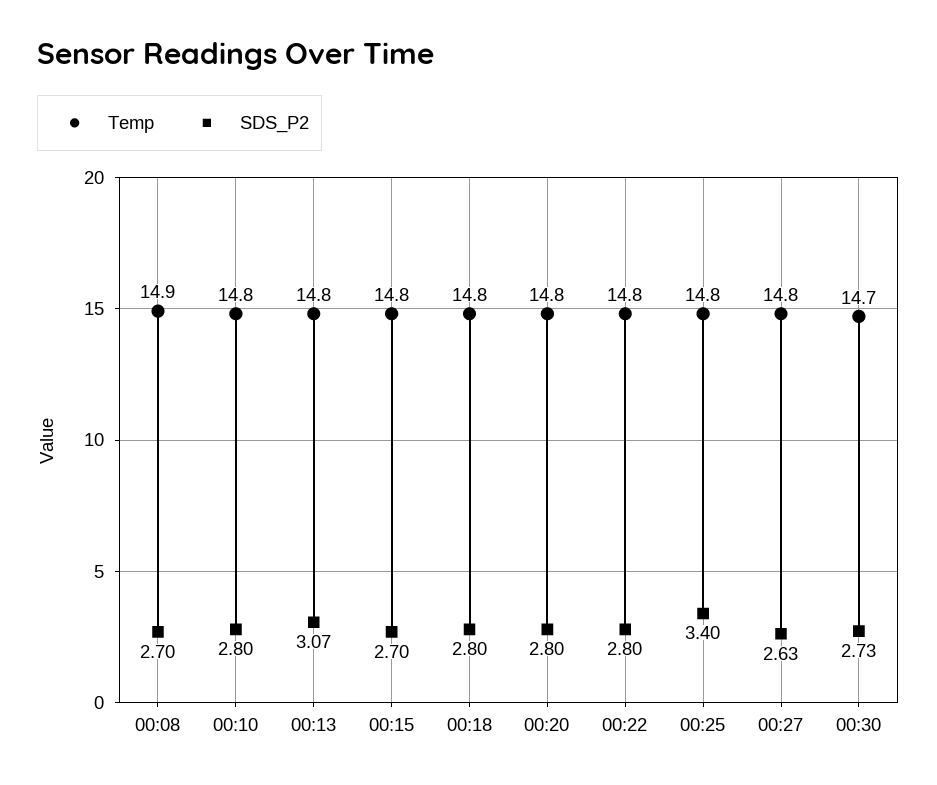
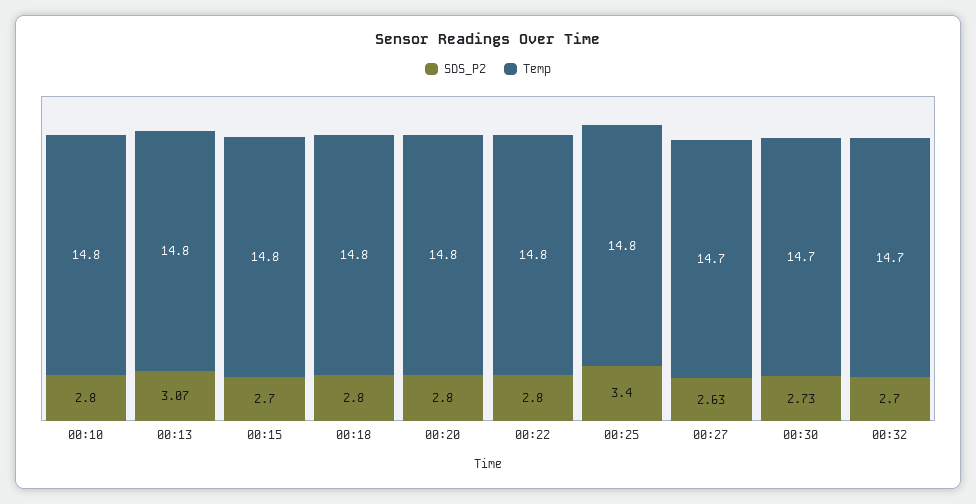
Temp, 00:08: 14.9 -> none
SDS_P2, 00:08: 2.7 -> none
Temp, 00:27: 14.8 -> 14.7
SDS_P2, 00:32: none -> 2.7
Temp, 00:32: none -> 14.7

